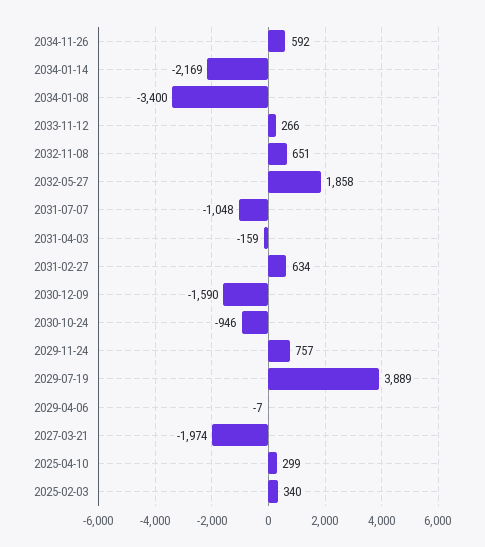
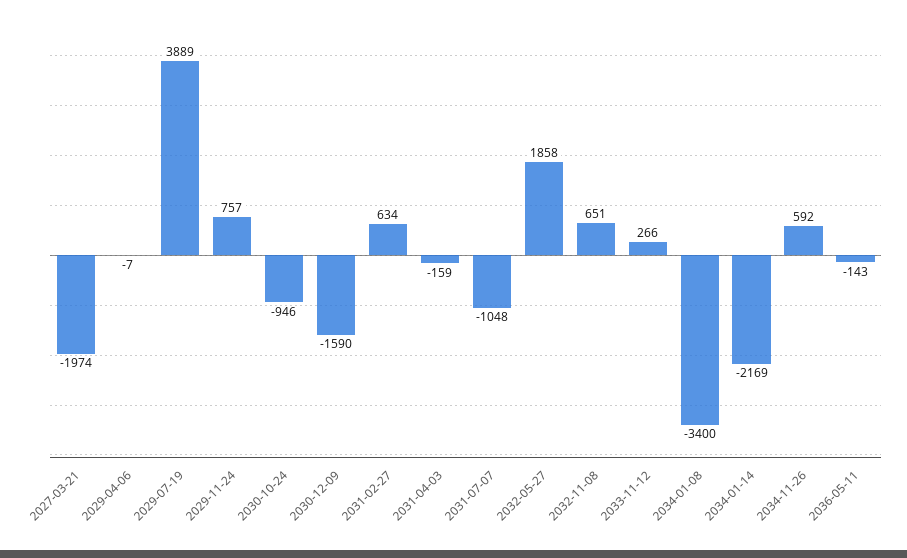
2025-04-10: 299 -> none
2025-02-03: 340 -> none
2036-05-11: none -> -143

